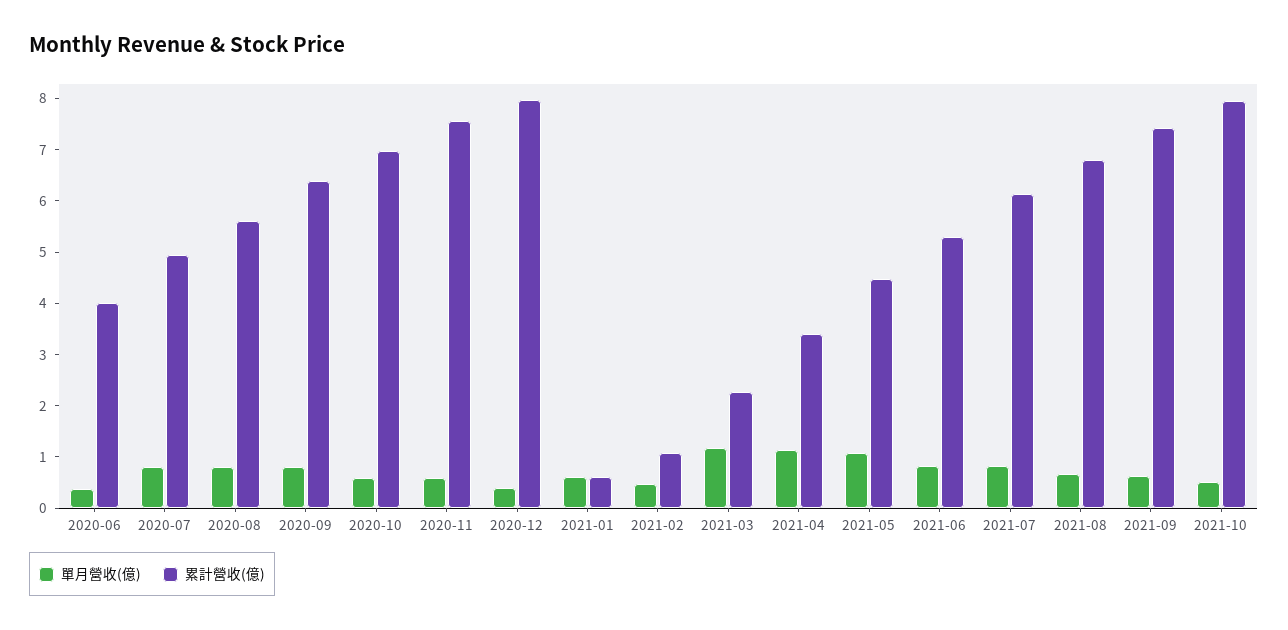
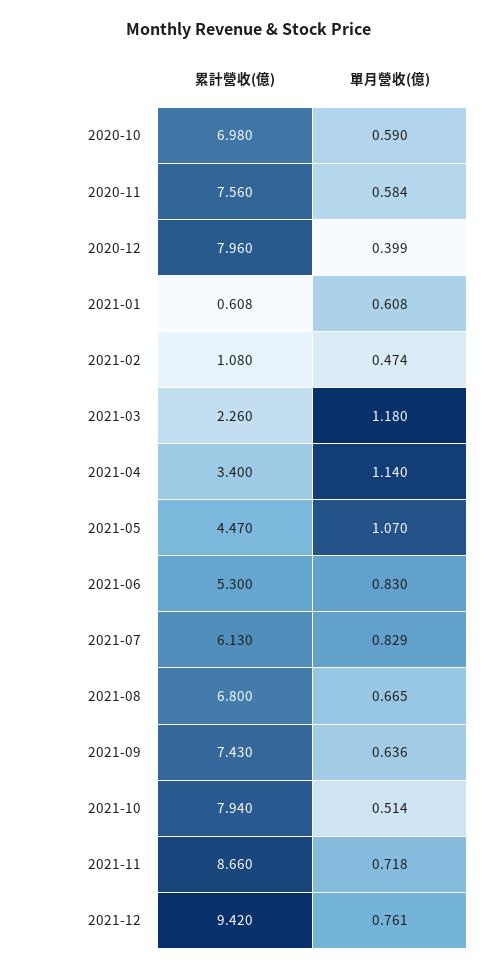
單月營收(億), 2020-06: 0.4 -> none
累計營收(億), 2020-06: 4 -> none
單月營收(億), 2020-07: 0.8 -> none
累計營收(億), 2020-07: 5 -> none
單月營收(億), 2020-08: 0.8 -> none
累計營收(億), 2020-08: 5.6 -> none
單月營收(億), 2020-09: 0.8 -> none
累計營收(億), 2020-09: 6.4 -> none
累計營收(億), 2021-11: none -> 8.66
單月營收(億), 2021-11: none -> 0.718
累計營收(億), 2021-12: none -> 9.42
單月營收(億), 2021-12: none -> 0.761

